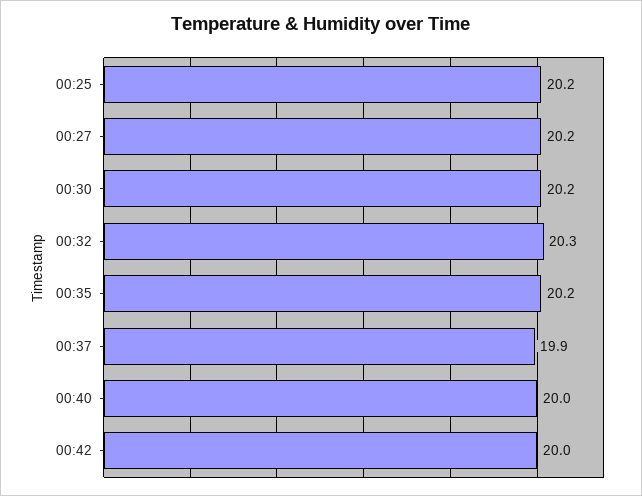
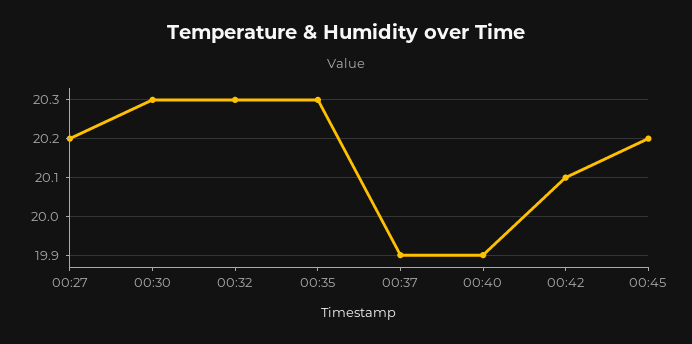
00:25: 20.2 -> none
00:30: 20.2 -> 20.3
00:35: 20.2 -> 20.3
00:40: 20 -> 19.9
00:42: 20 -> 20.1
00:45: none -> 20.2

